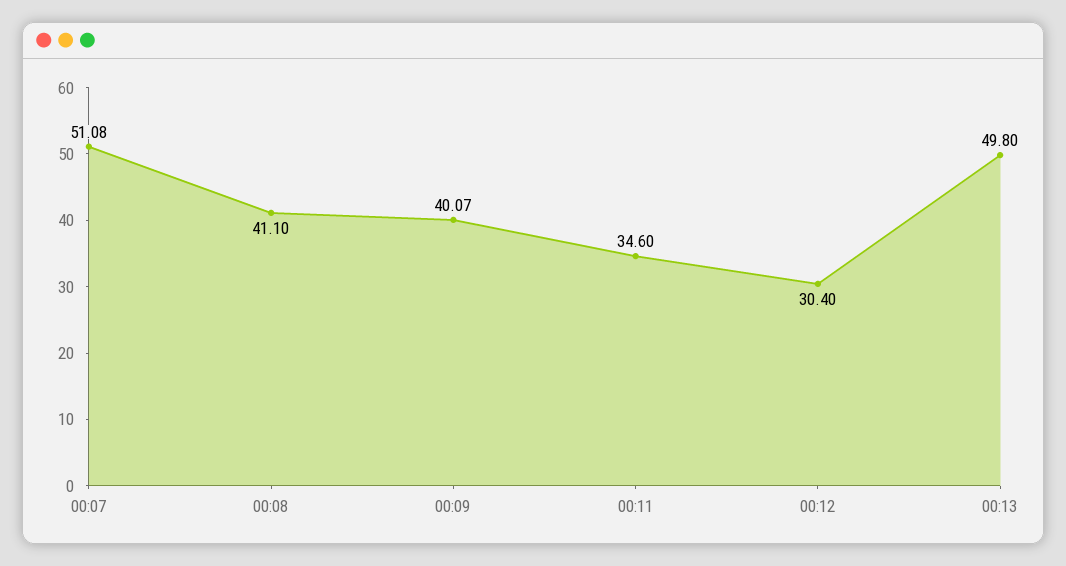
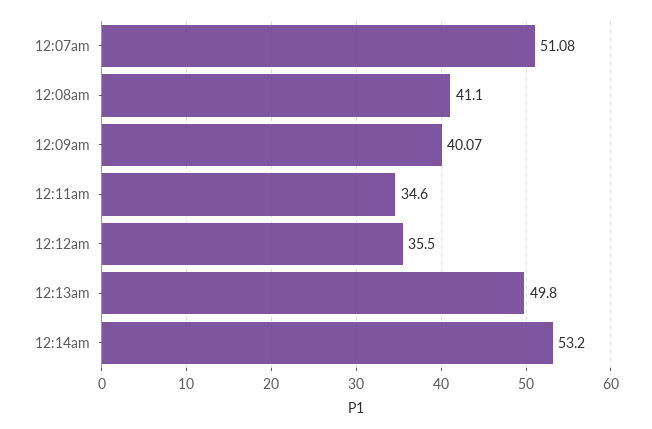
00:12: 30.4 -> 35.5
12:14am: none -> 53.2

